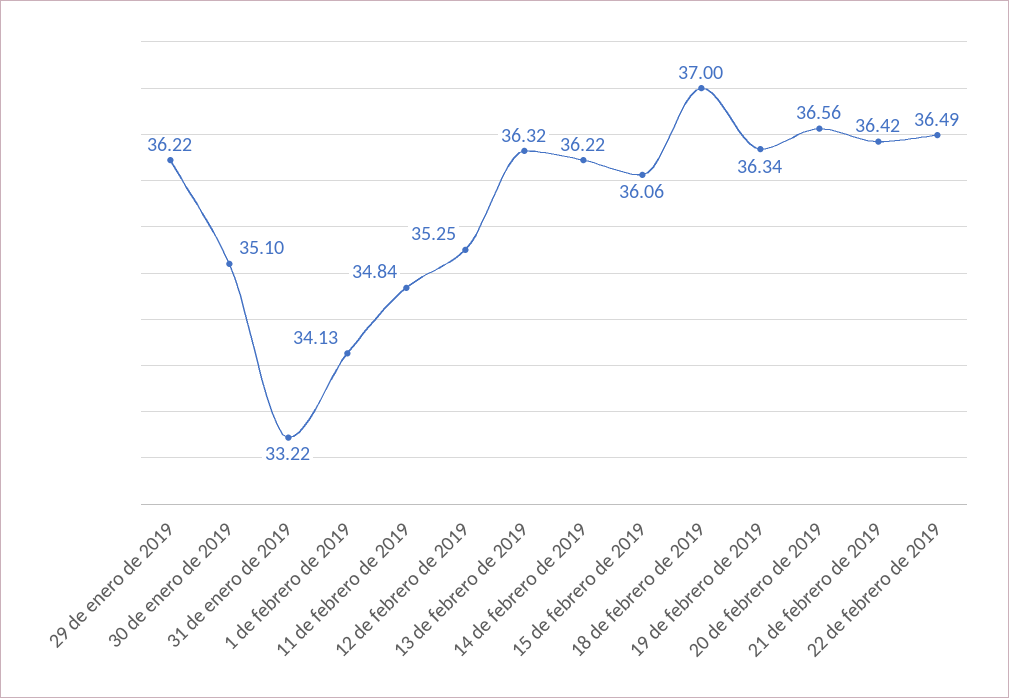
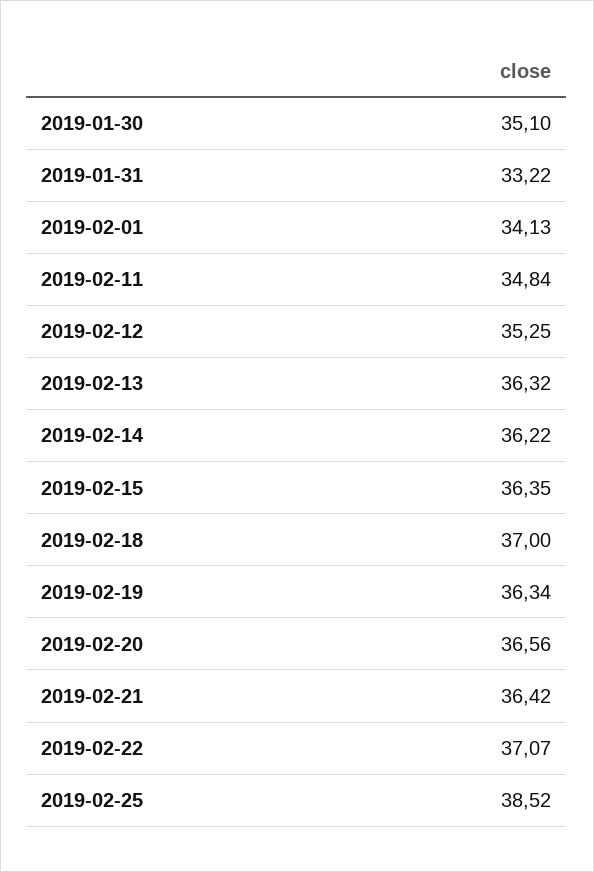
29 de enero de 2019: 36.22 -> none
15 de febrero de 2019: 36.06 -> 36.35
22 de febrero de 2019: 36.49 -> 37.07
2019-02-25: none -> 38.52

